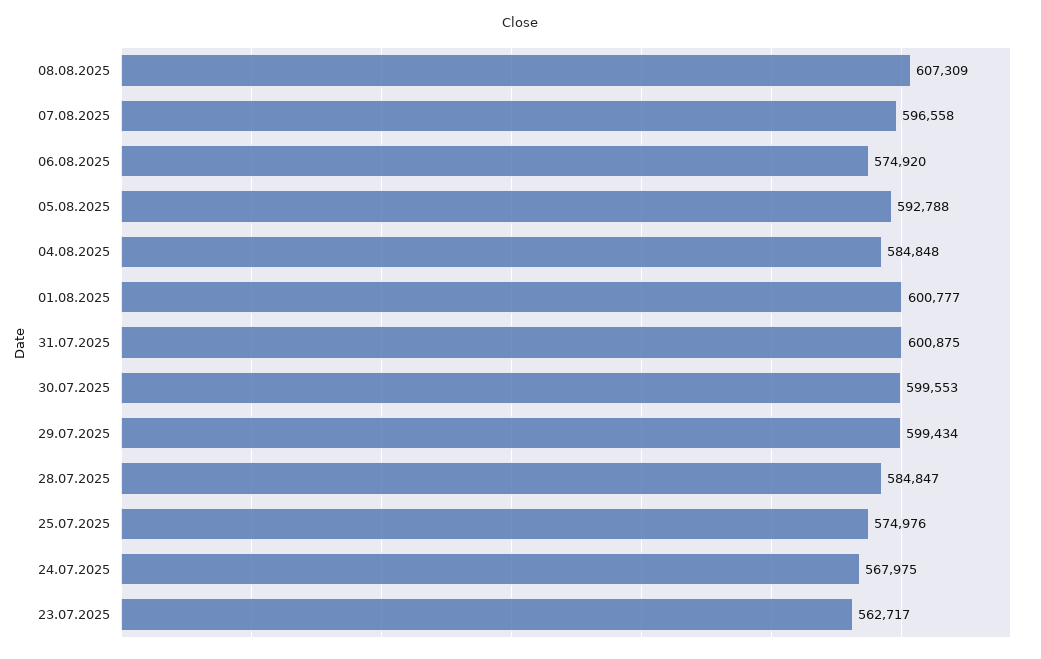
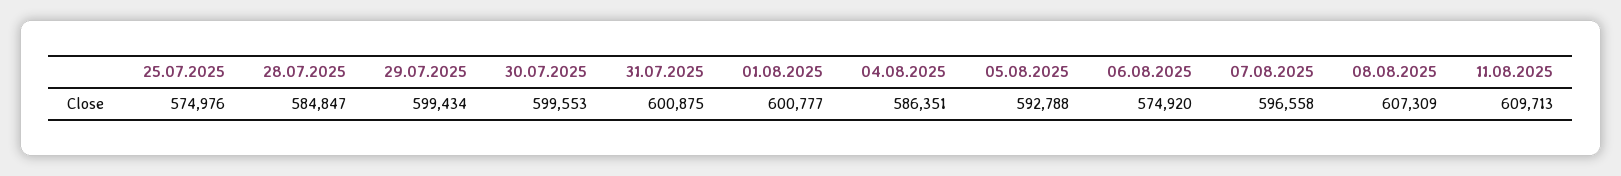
04.08.2025: 584848 -> 586351
24.07.2025: 567975 -> none
23.07.2025: 562717 -> none
11.08.2025: none -> 609713

